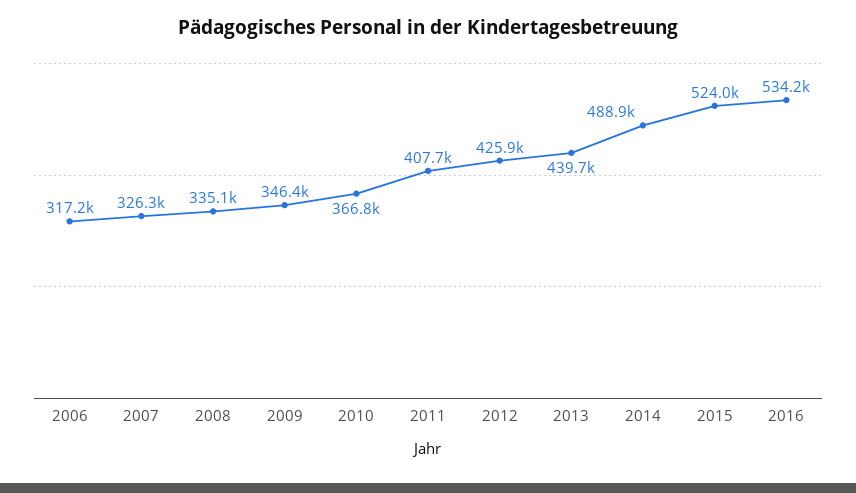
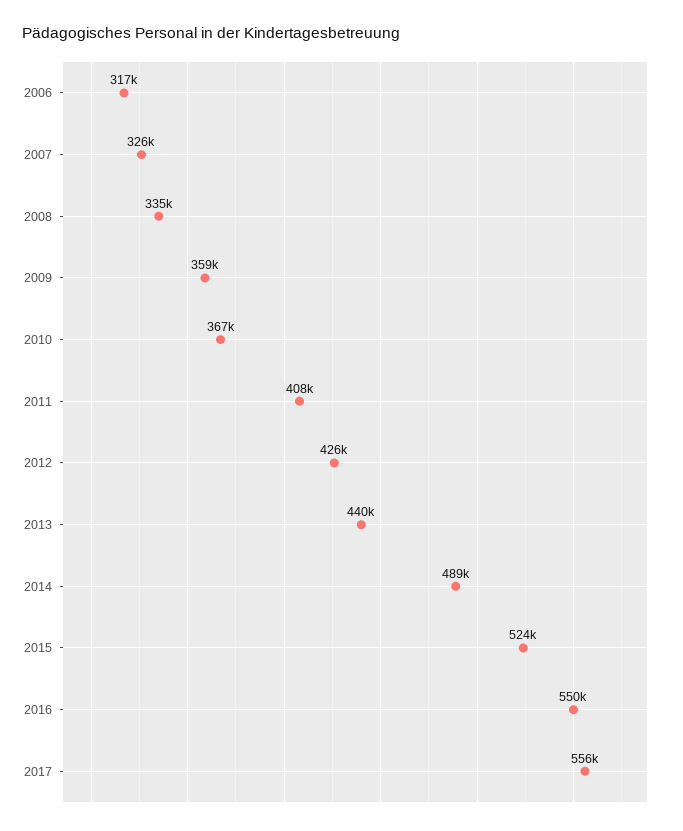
2009: 346400 -> 359000
2016: 534200 -> 550000
2017: none -> 556000

